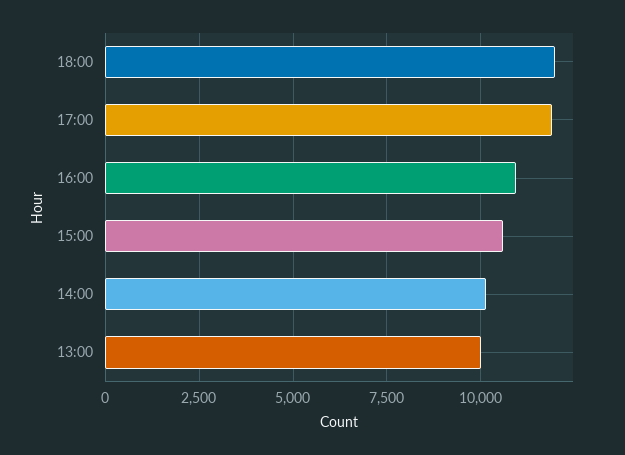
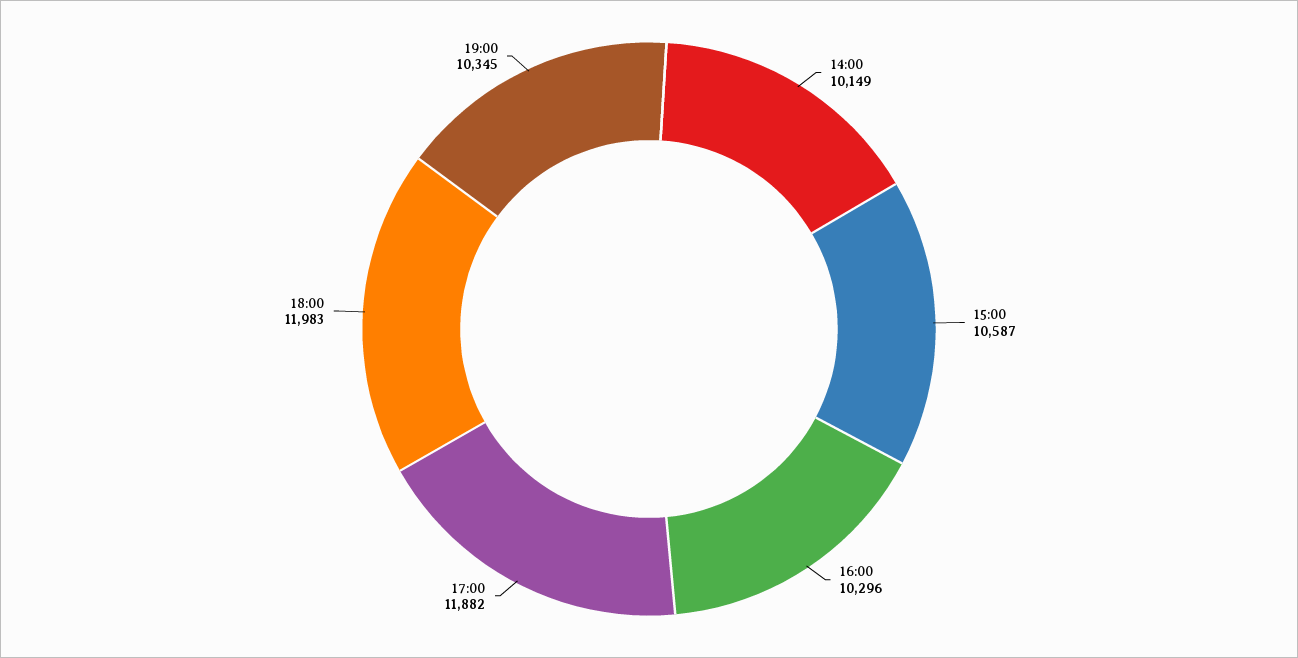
16:00: 11000 -> 10296
13:00: 10000 -> none
19:00: none -> 10345

